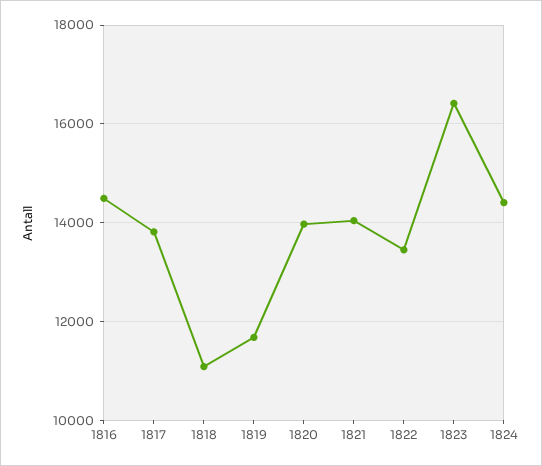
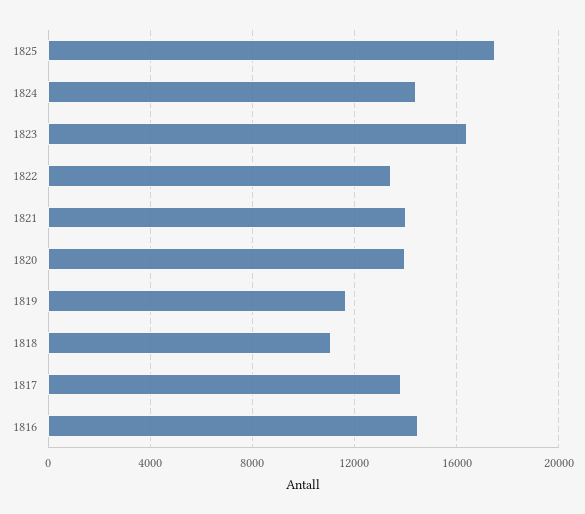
1825: none -> 17500

